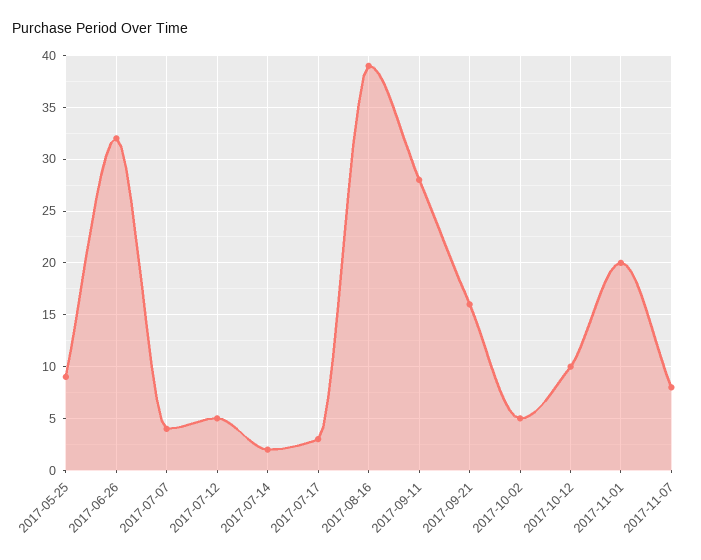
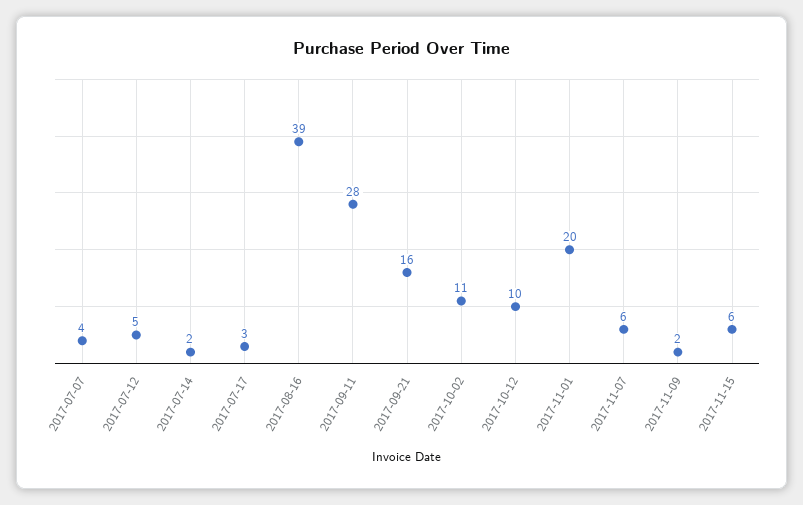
2017-05-25: 9 -> none
2017-06-26: 32 -> none
2017-10-02: 5 -> 11
2017-11-07: 8 -> 6
2017-11-09: none -> 2
2017-11-15: none -> 6

